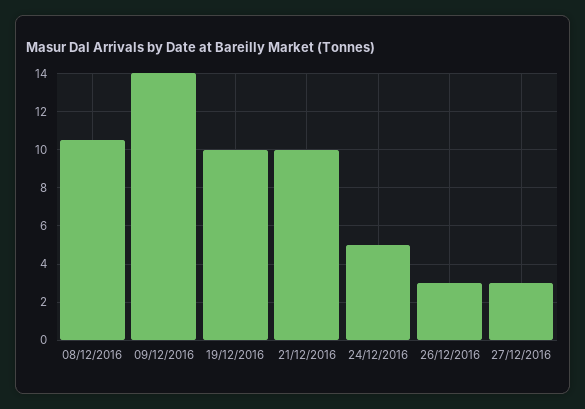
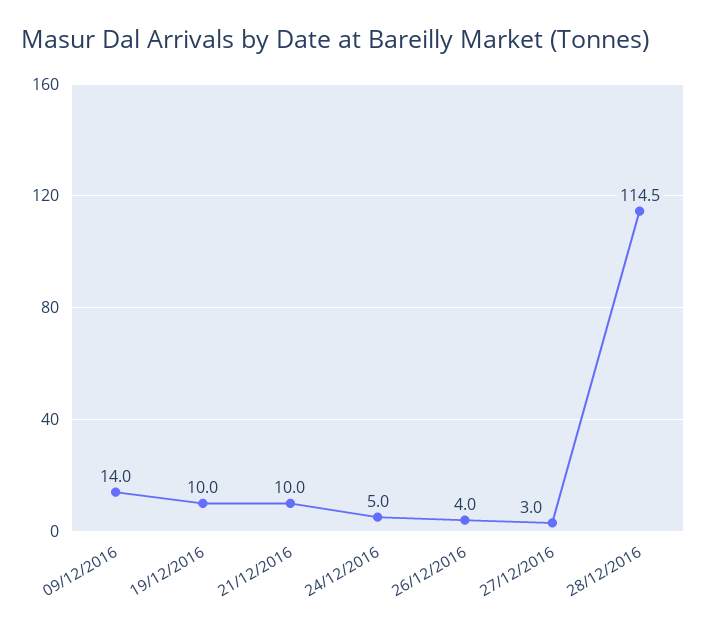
08/12/2016: 10.5 -> none
26/12/2016: 3 -> 4
28/12/2016: none -> 114.5

